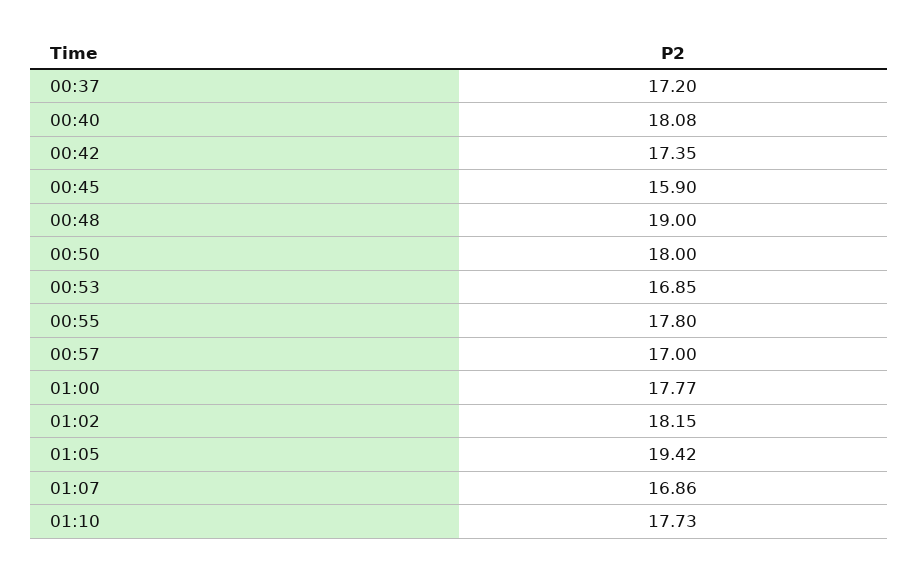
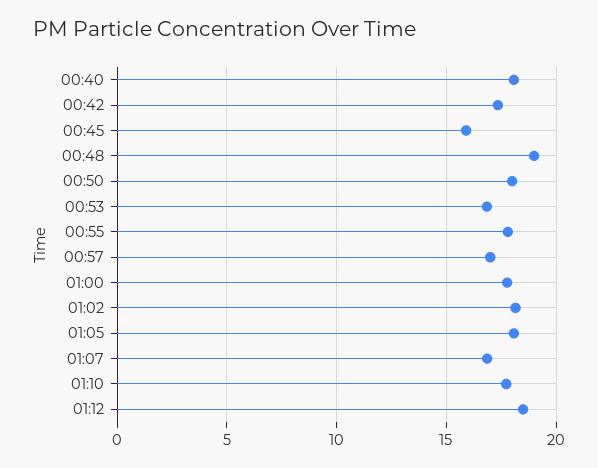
00:37: 17.2 -> none
01:05: 19.42 -> 18
01:12: none -> 18.5

